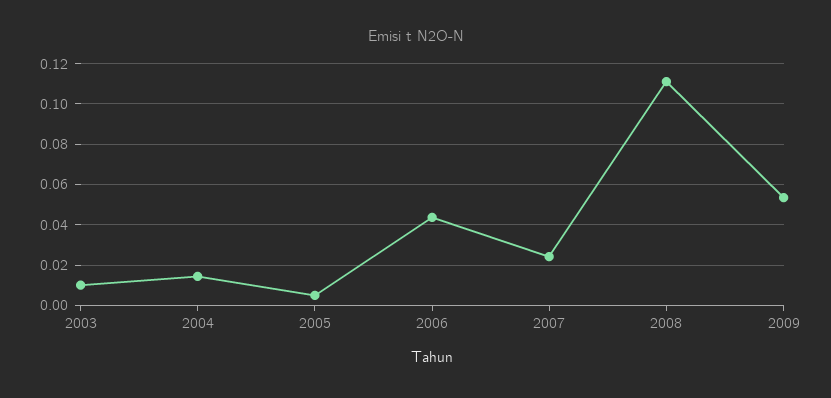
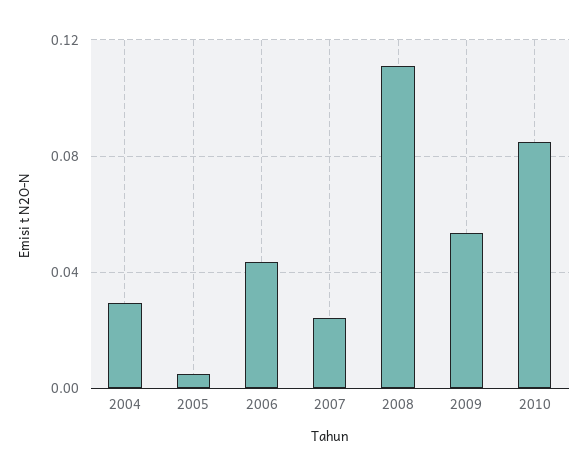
2003: 0.01 -> none
2004: 0.015 -> 0.03
2010: none -> 0.085

